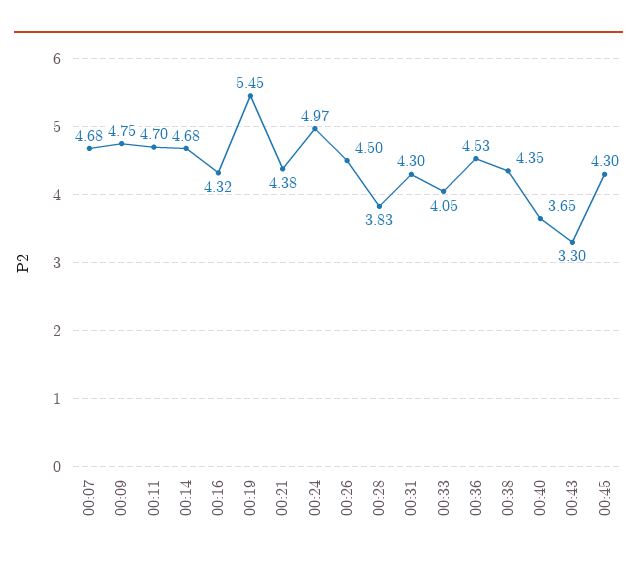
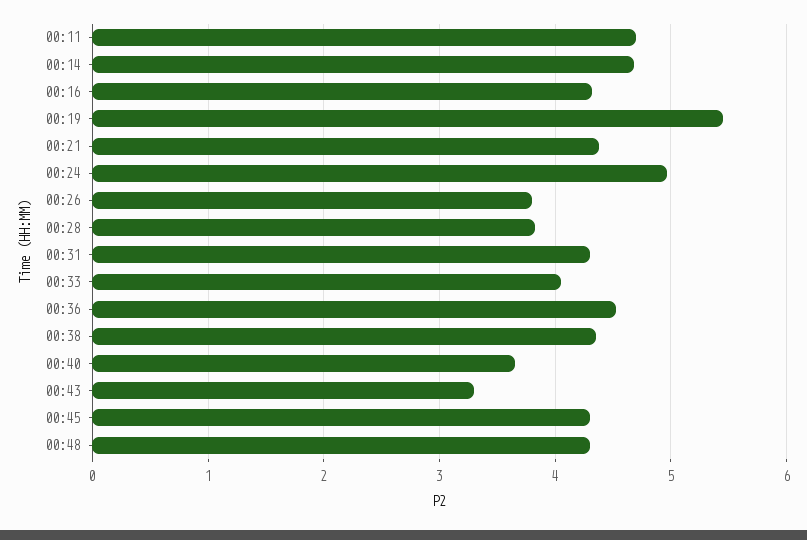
00:07: 4.68 -> none
00:09: 4.75 -> none
00:26: 4.5 -> 3.8
00:48: none -> 4.3

